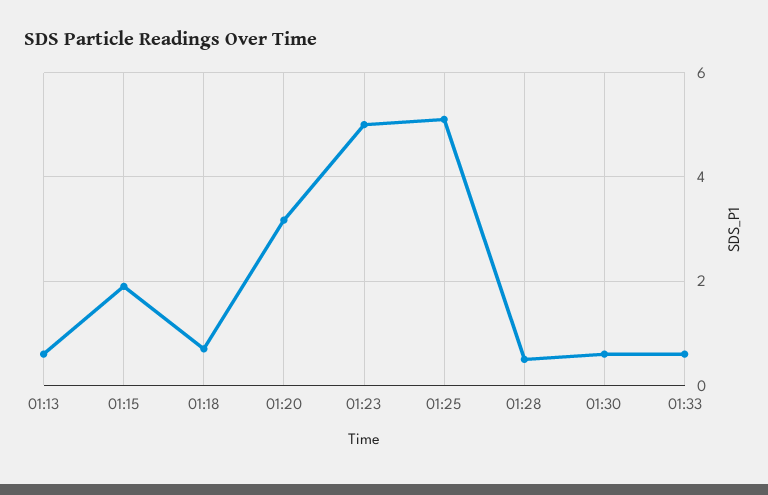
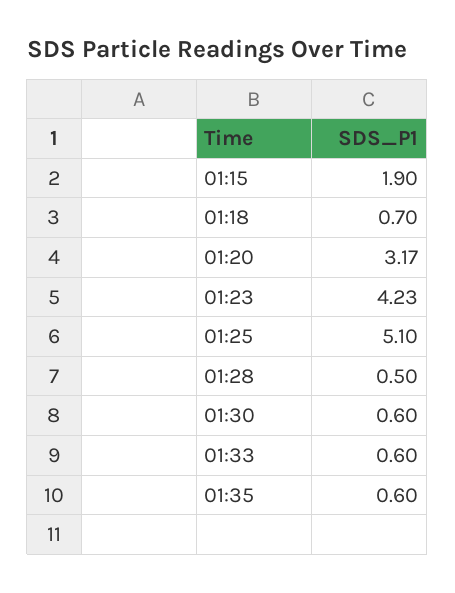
01:13: 0.6 -> none
01:23: 5 -> 4.23
01:35: none -> 0.6

